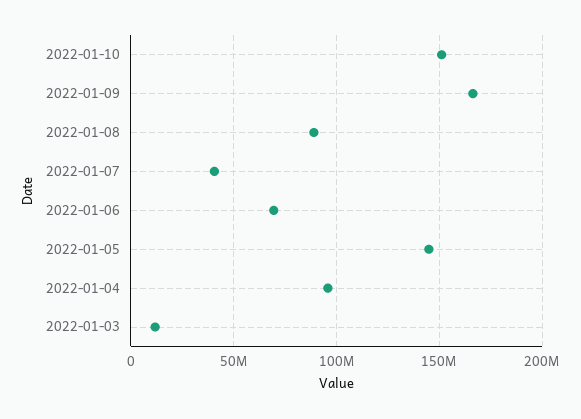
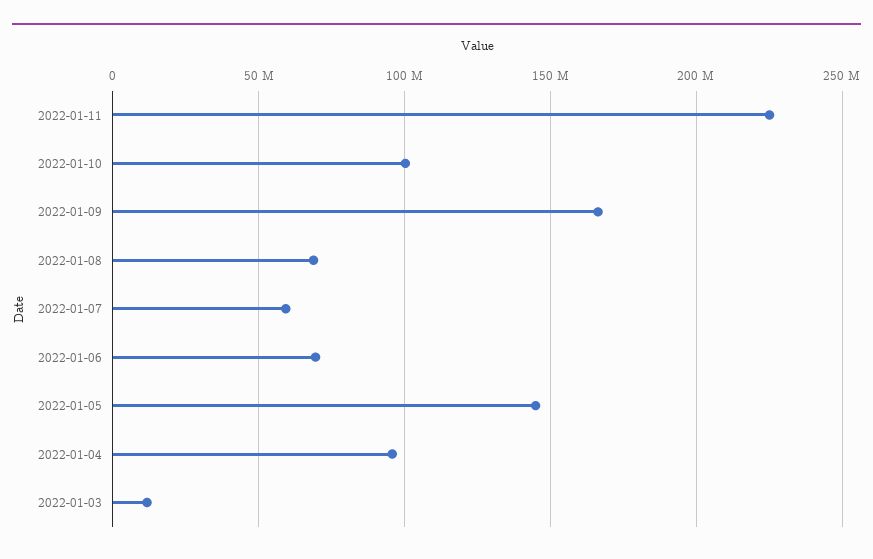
2022-01-10: 150000000 -> 100000000
2022-01-08: 90000000 -> 70000000
2022-01-07: 40000000 -> 60000000
2022-01-11: none -> 225000000

